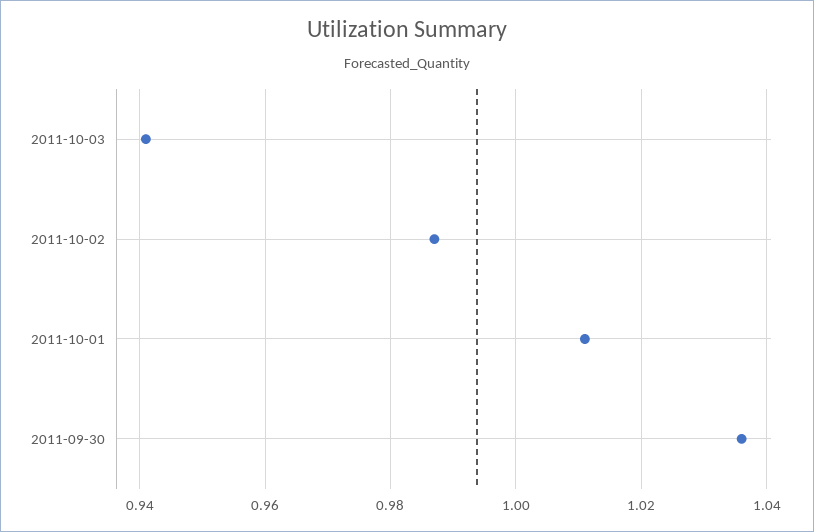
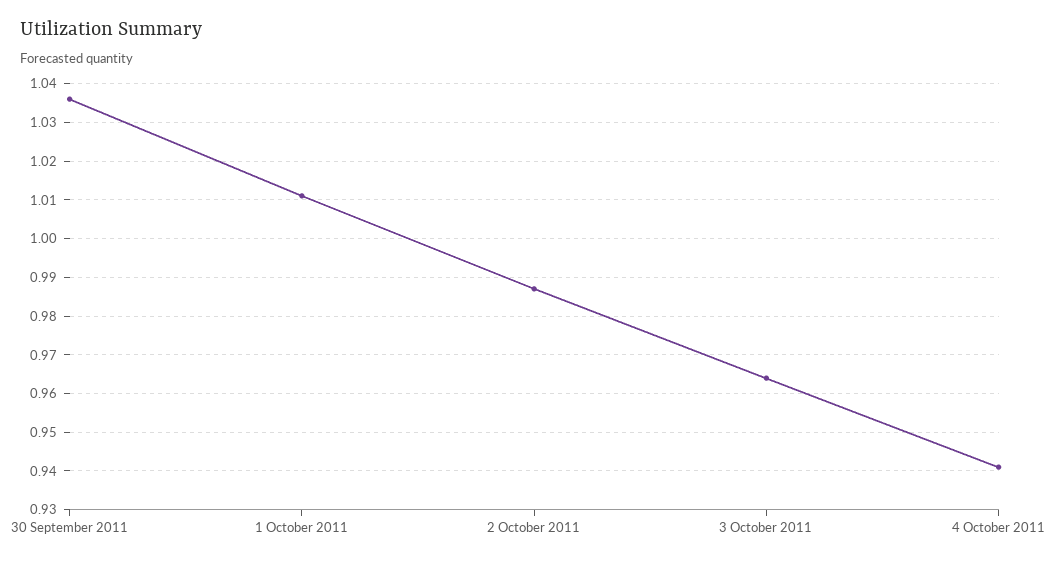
2011-10-03: 0.94 -> 0.965
4 October 2011: none -> 0.94

